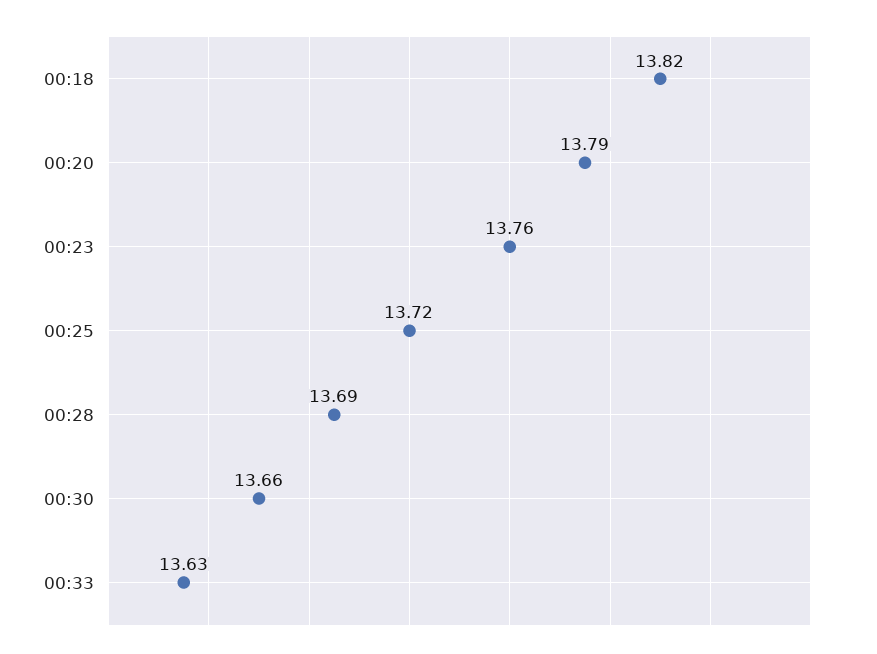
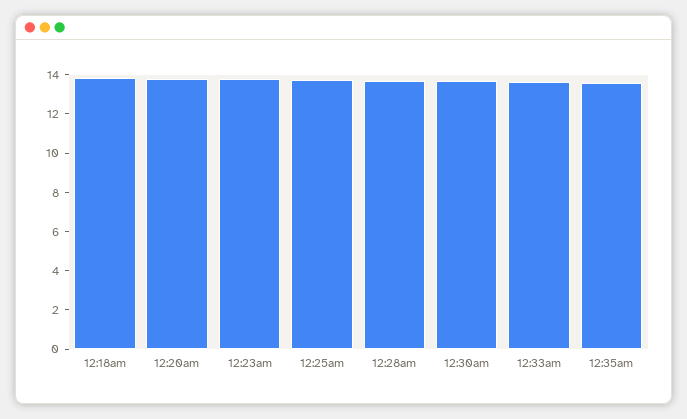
12:35am: none -> 13.5

